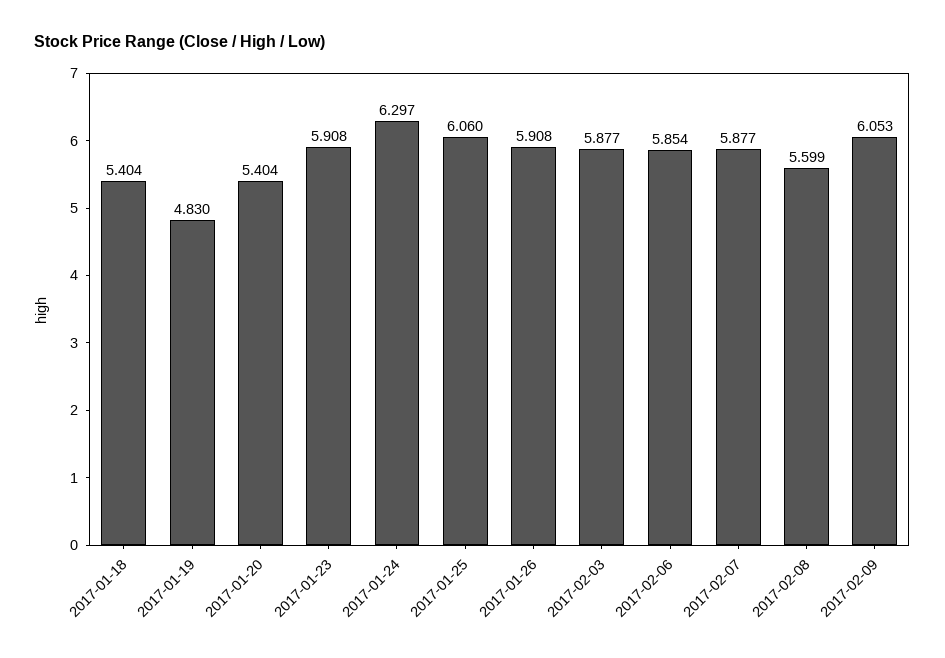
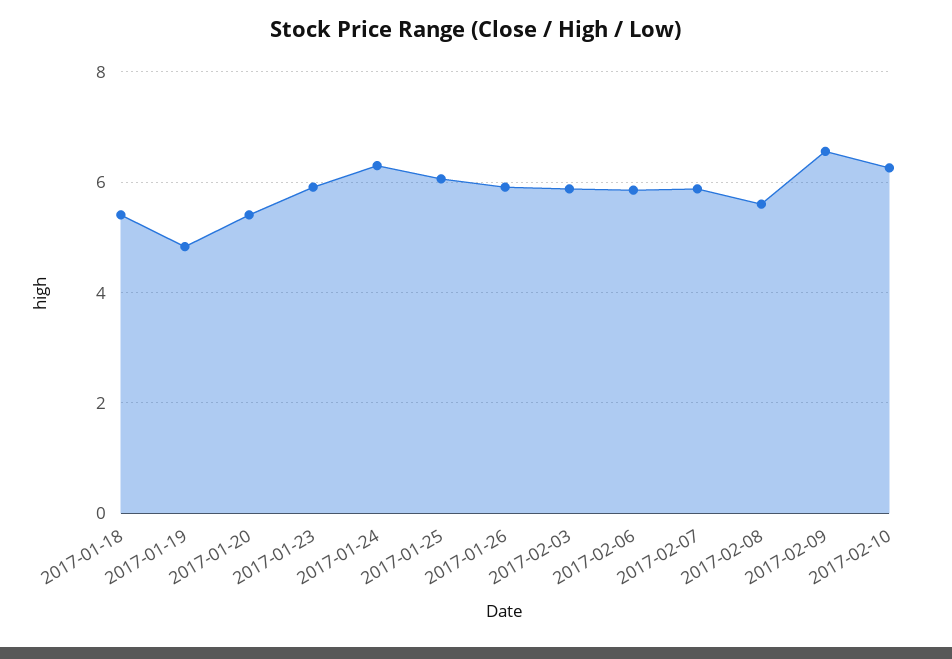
2017-02-09: 6.053 -> 6.6
2017-02-10: none -> 6.2

